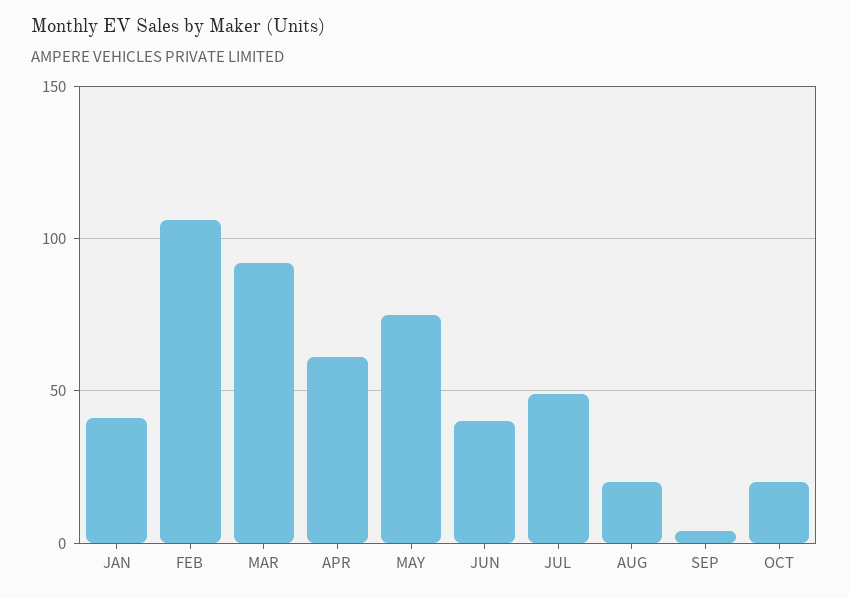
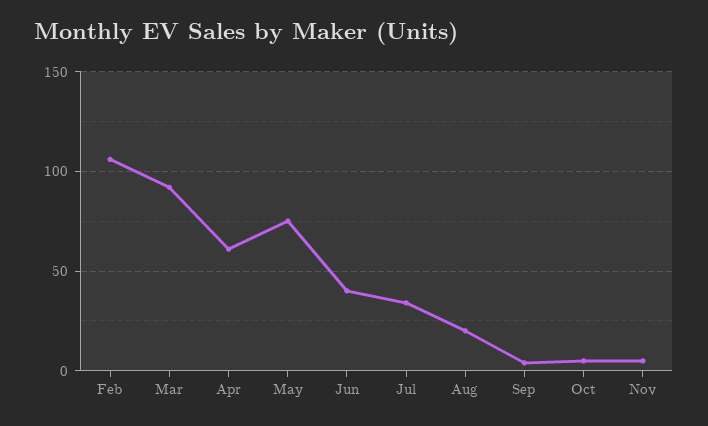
JAN: 40 -> none
JUL: 50 -> 35
OCT: 20 -> 5
Nov: none -> 5

